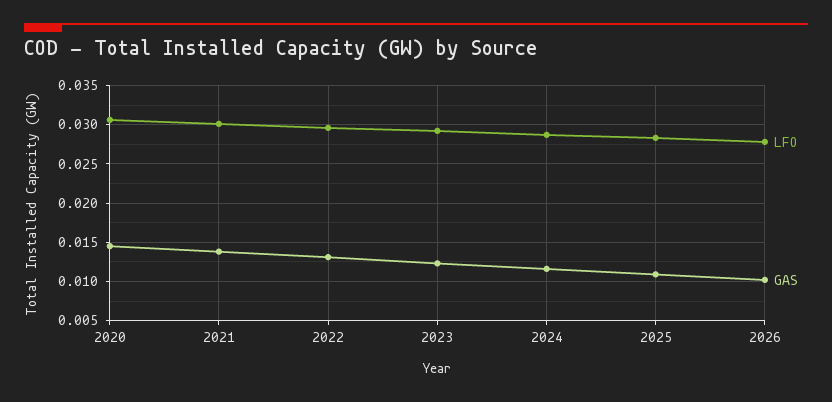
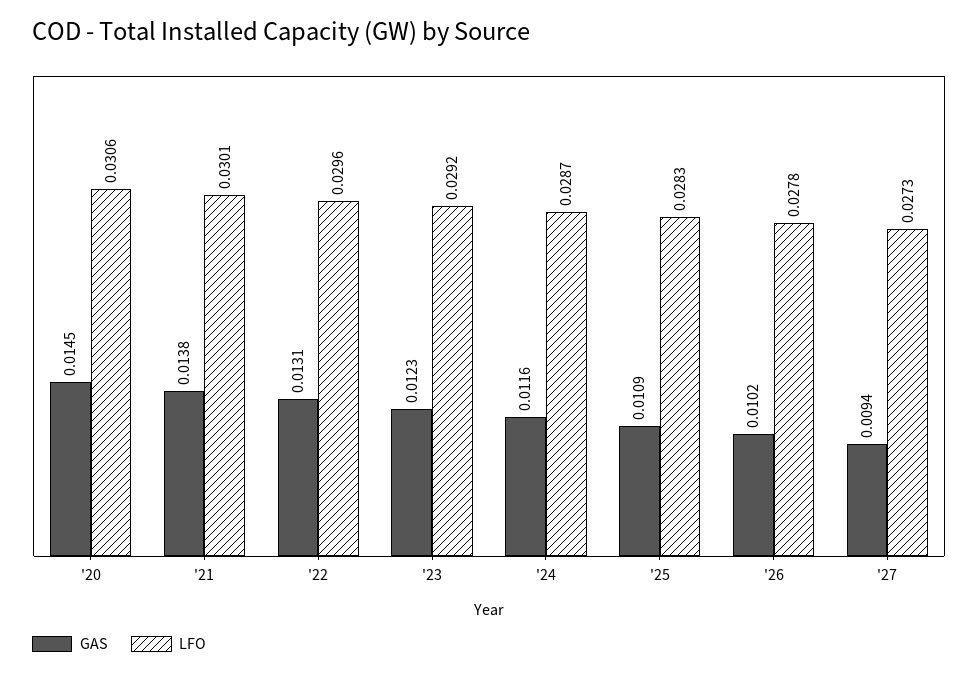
GAS, '27: none -> 0.0094
LFO, '27: none -> 0.0273

